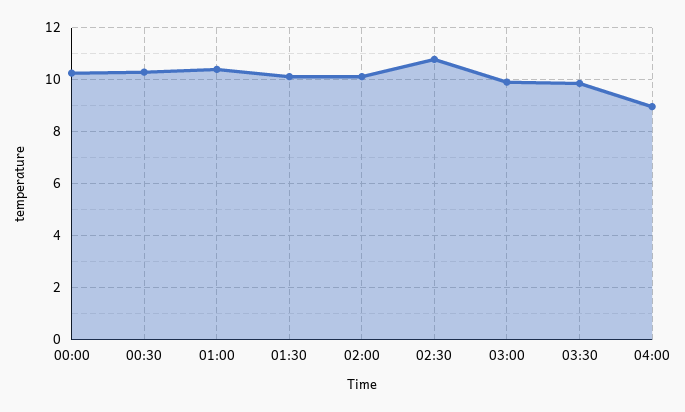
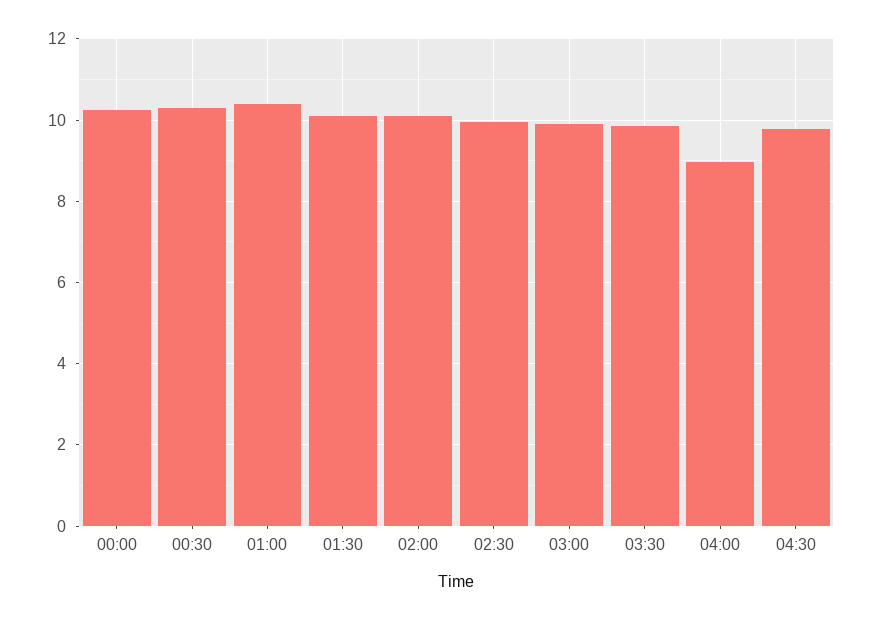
02:30: 10.75 -> 10
04:30: none -> 9.8

